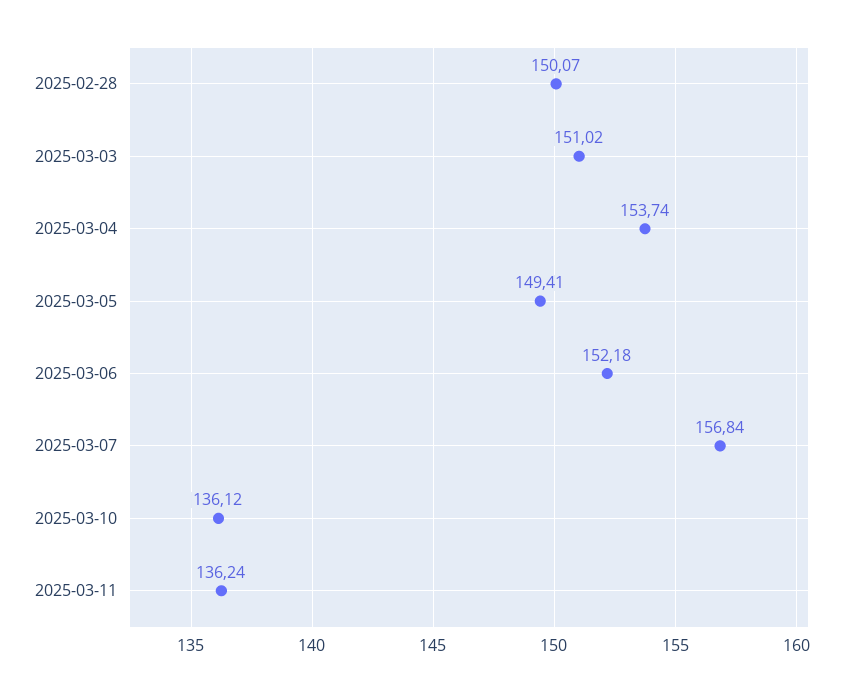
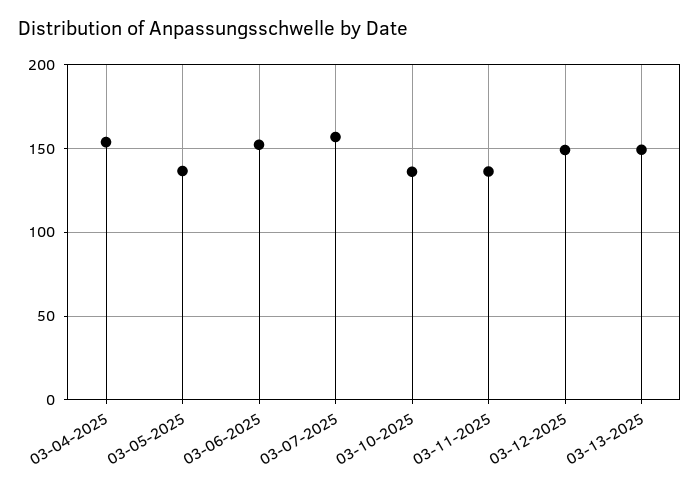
2025-02-28: 150.07 -> none
2025-03-03: 151.02 -> none
2025-03-05: 149.41 -> 135
03-12-2025: none -> 150
03-13-2025: none -> 150

